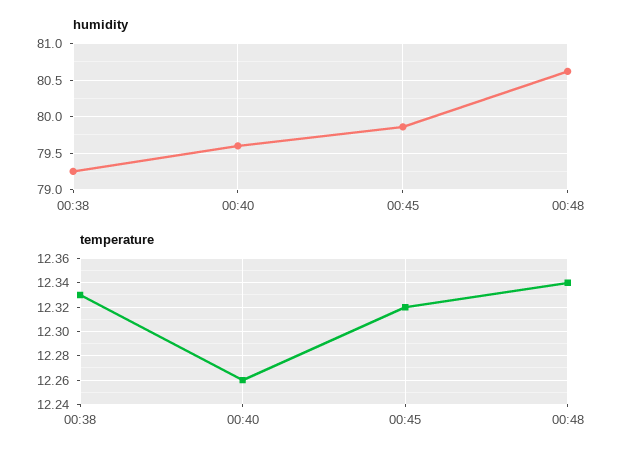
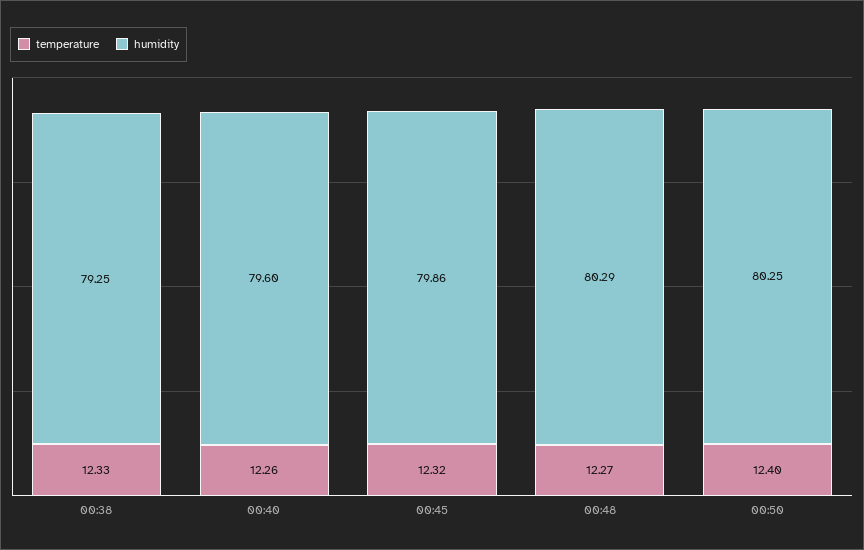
humidity, 00:48: 80.6 -> 80.29
temperature, 00:48: 12.34 -> 12.27
temperature, 00:50: none -> 12.4
humidity, 00:50: none -> 80.25

